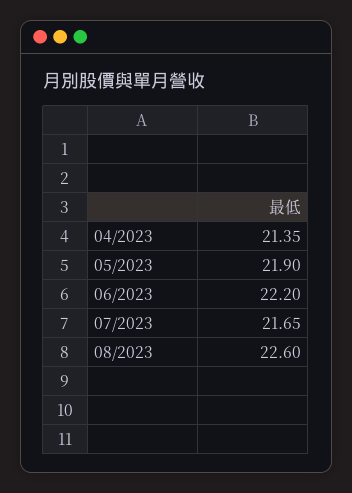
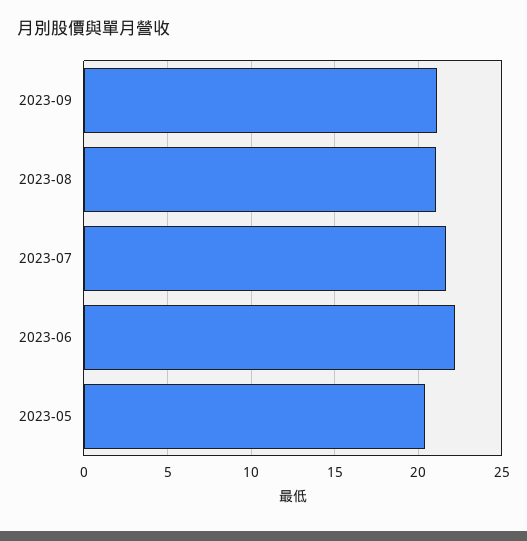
04/2023: 21.35 -> none
05/2023: 21.9 -> 20.5
08/2023: 22.6 -> 21
2023-09: none -> 21

